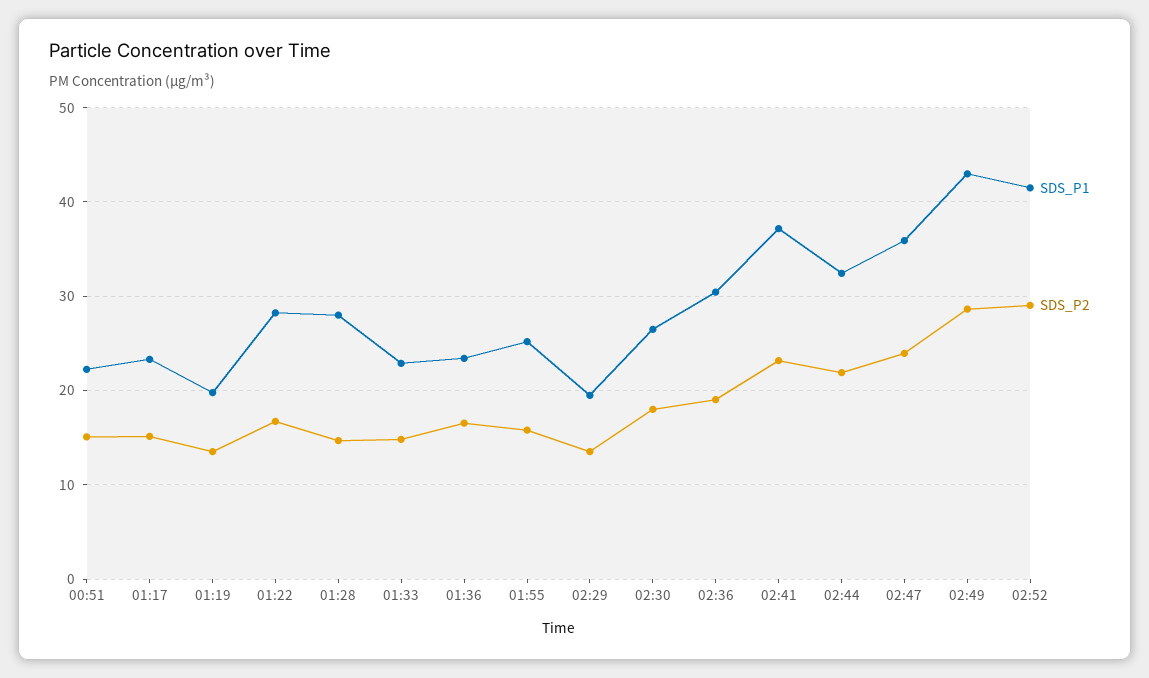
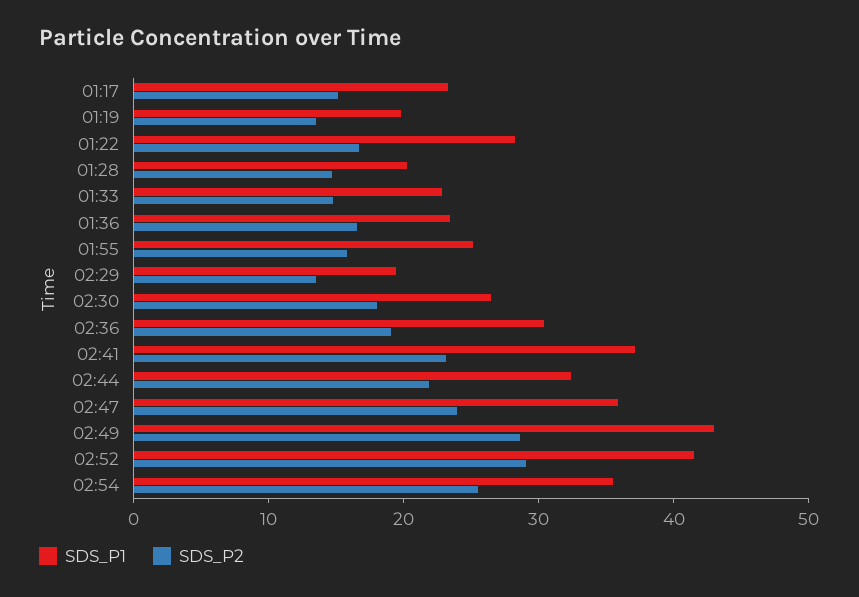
SDS_P1, 00:51: 22 -> none
SDS_P2, 00:51: 15 -> none
SDS_P1, 01:28: 28 -> 20
SDS_P1, 02:54: none -> 36
SDS_P2, 02:54: none -> 26

